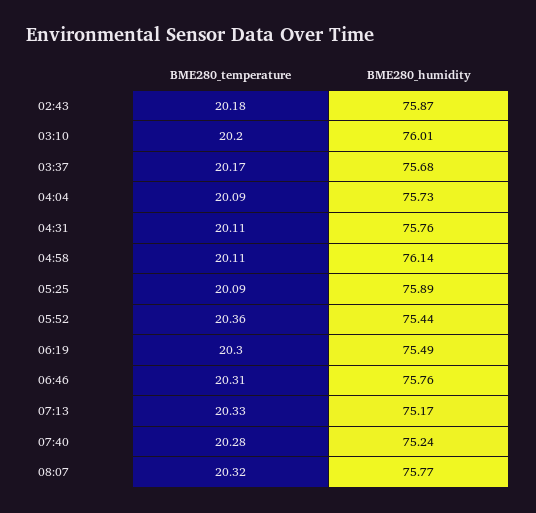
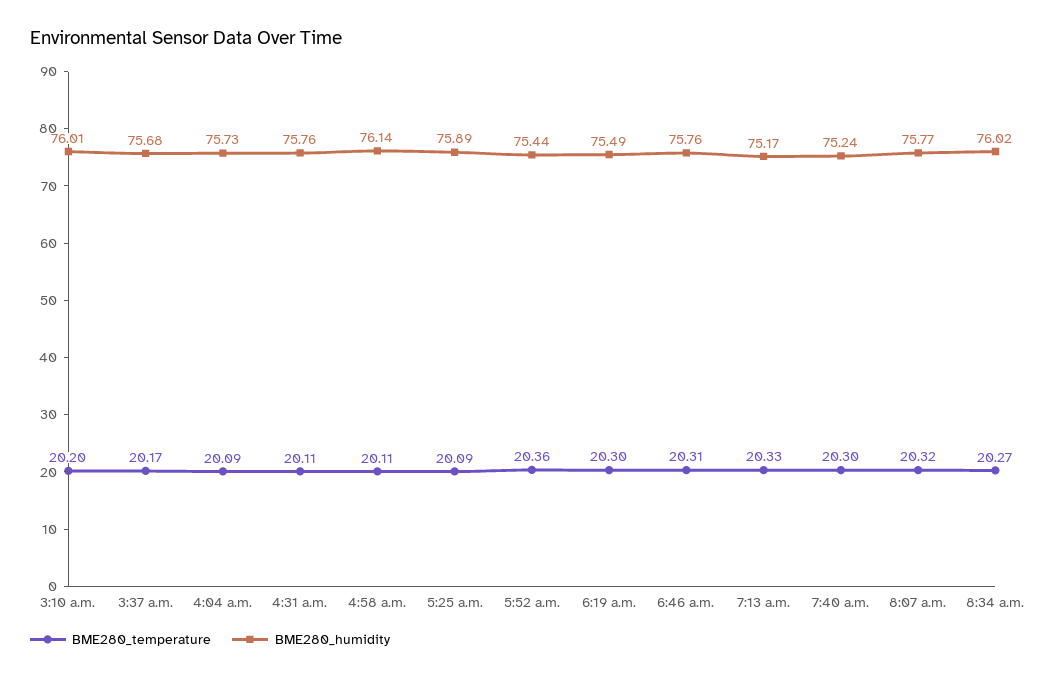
BME280_temperature, 02:43: 20.18 -> none
BME280_humidity, 02:43: 75.87 -> none
BME280_temperature, 07:40: 20.28 -> 20.3
BME280_temperature, 8:34 a.m.: none -> 20.27
BME280_humidity, 8:34 a.m.: none -> 76.02

